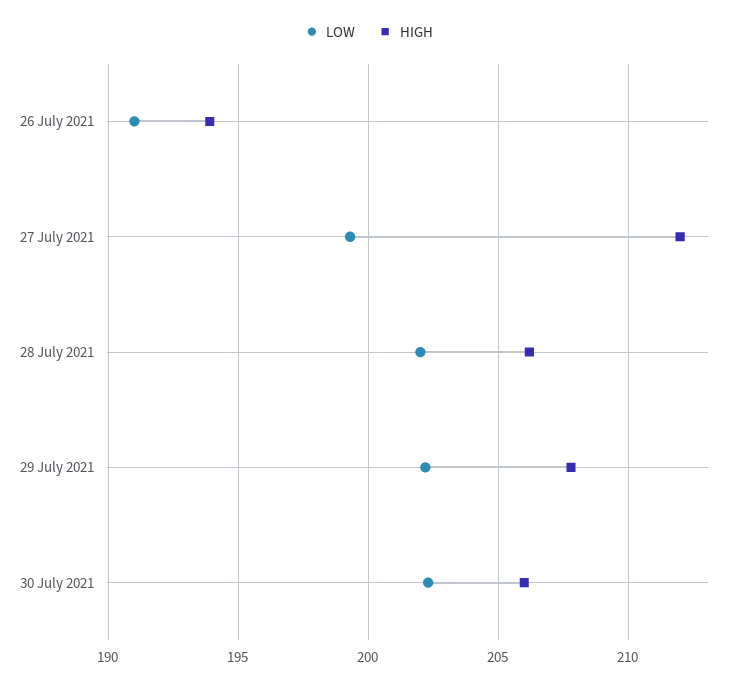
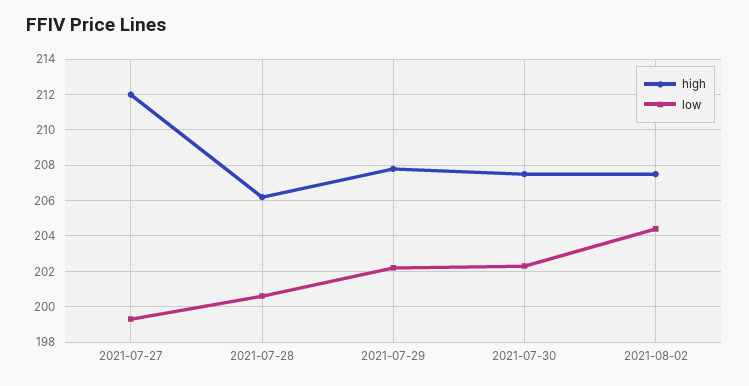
LOW, 26 July 2021: 191 -> none
HIGH, 26 July 2021: 194 -> none
LOW, 28 July 2021: 202 -> 200.5
HIGH, 30 July 2021: 206 -> 207.5
HIGH, 2021-08-02: none -> 207.5
LOW, 2021-08-02: none -> 204.5

